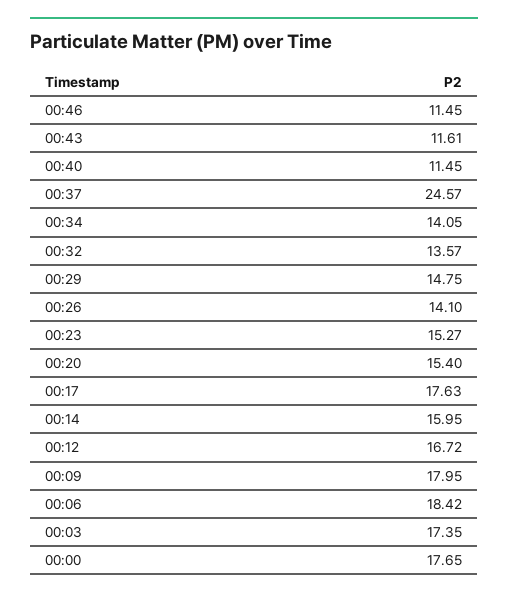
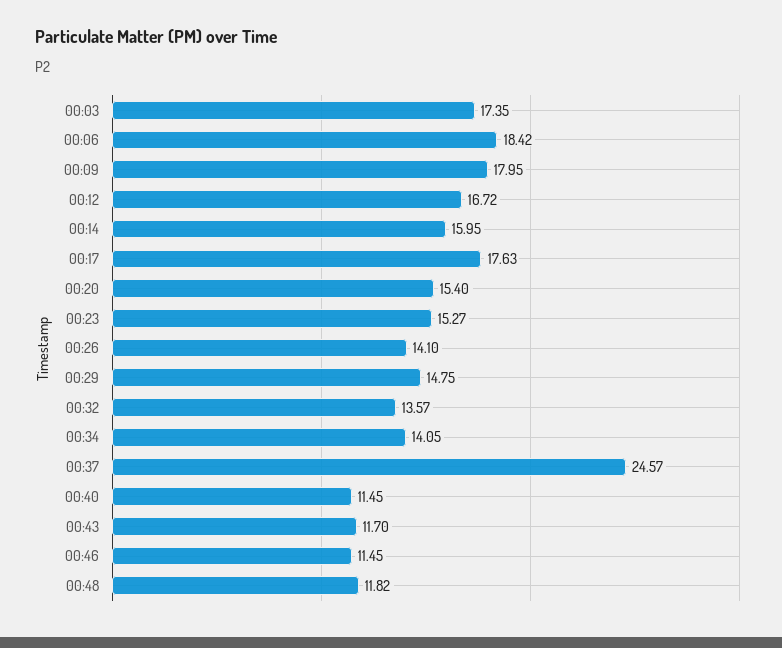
00:43: 11.61 -> 11.7
00:00: 17.65 -> none
00:48: none -> 11.82

